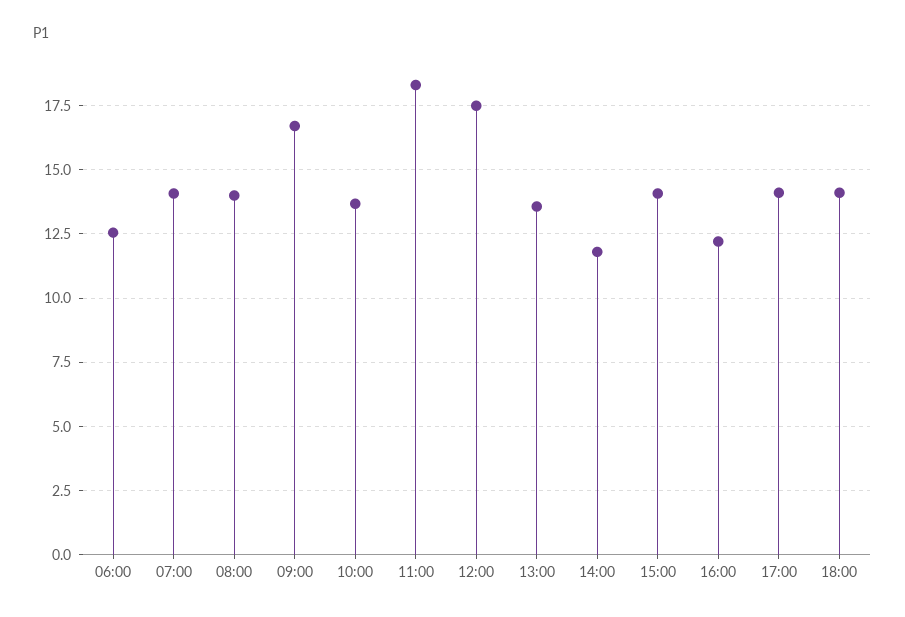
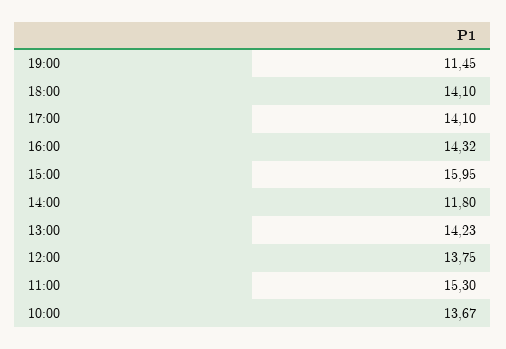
06:00: 12.5 -> none
07:00: 14 -> none
08:00: 14 -> none
09:00: 16.75 -> none
11:00: 18.25 -> 15.3
12:00: 17.5 -> 13.75
13:00: 13.5 -> 14.23
15:00: 14 -> 15.95
16:00: 12.25 -> 14.32
19:00: none -> 11.45

